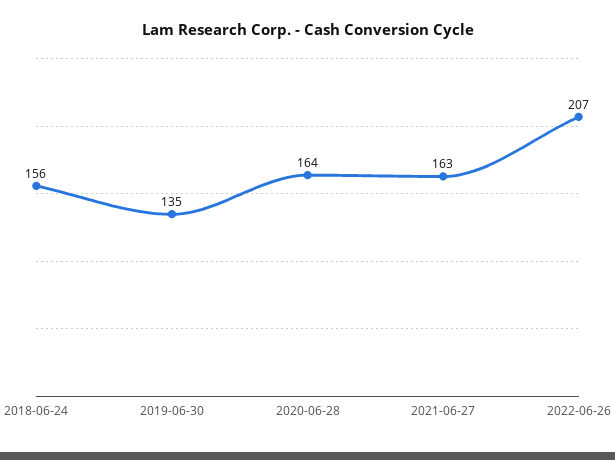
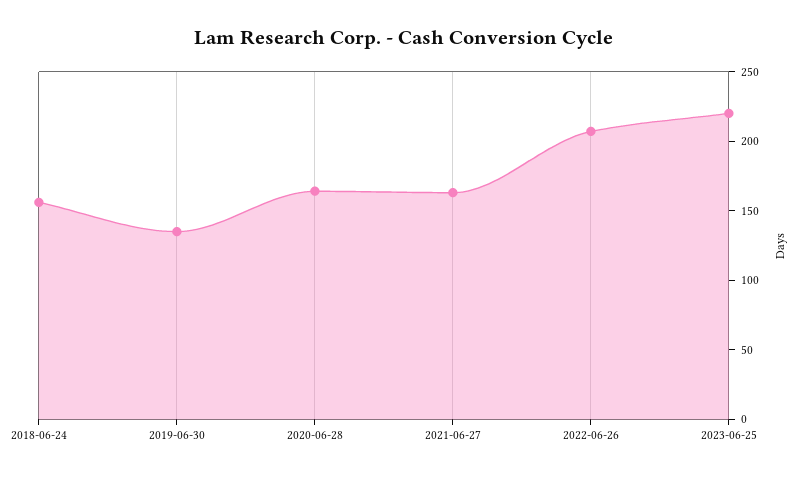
2023-06-25: none -> 220

